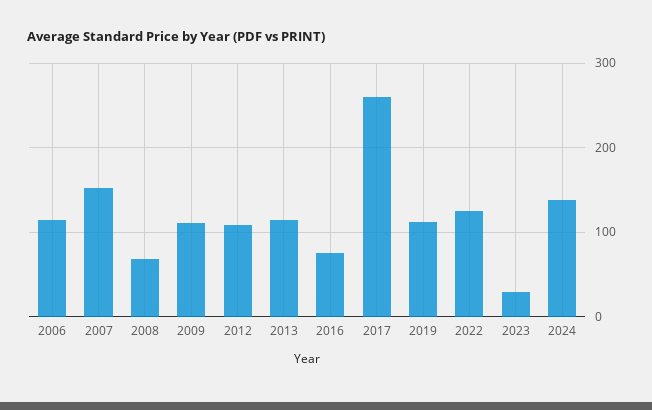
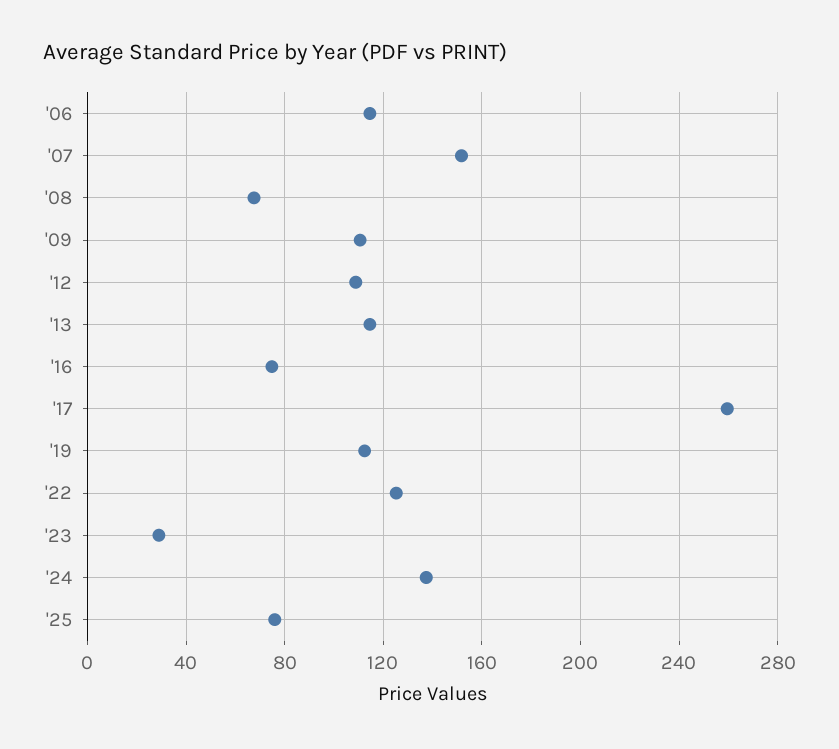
'25: none -> 75

